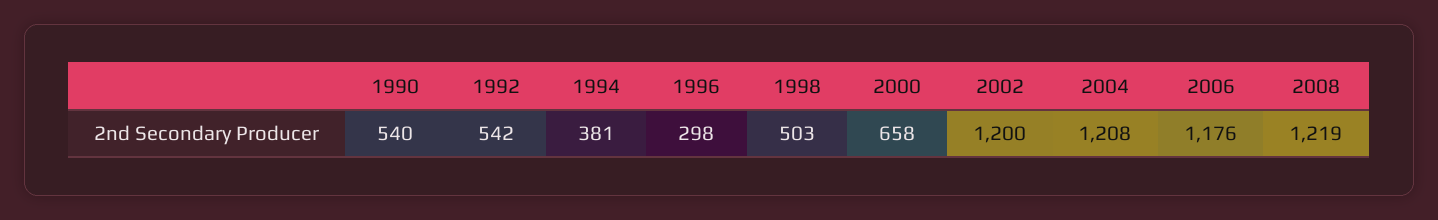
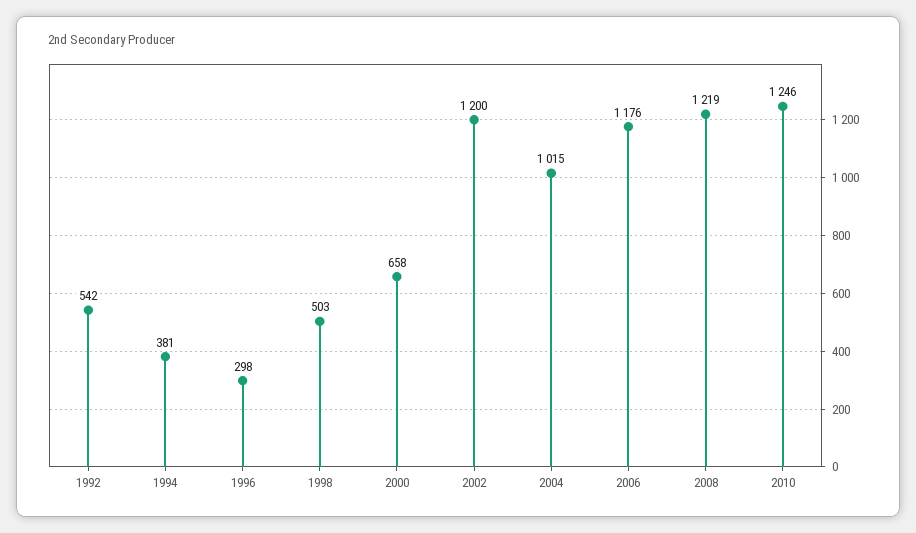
1990: 540 -> none
2004: 1208 -> 1015
2010: none -> 1246

